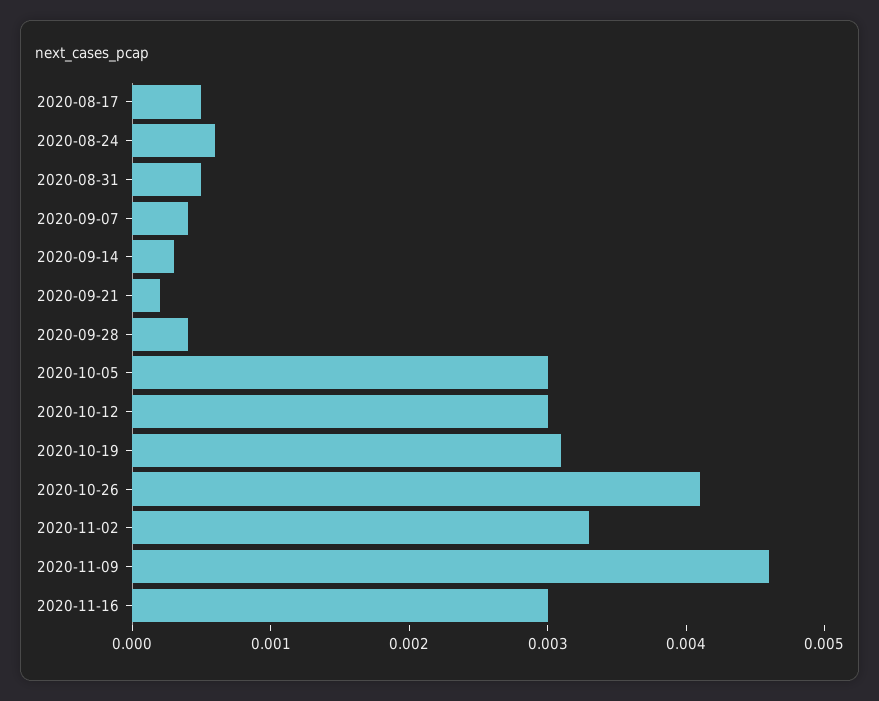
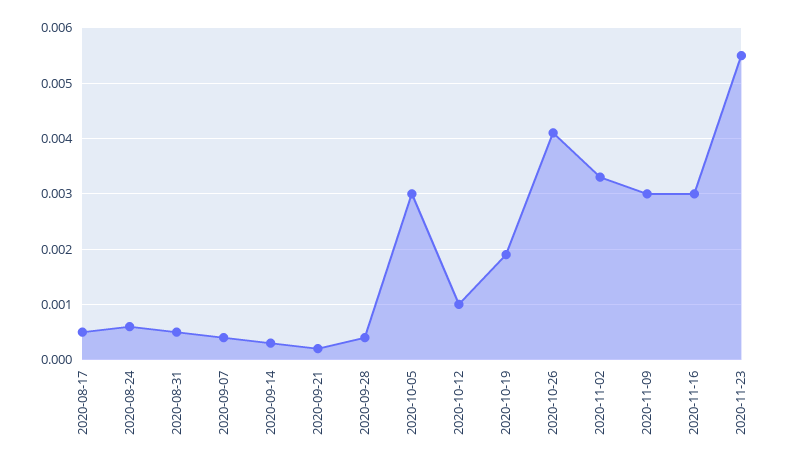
2020-10-12: 0.003 -> 0.001
2020-10-19: 0.0031 -> 0.002
2020-11-09: 0.0046 -> 0.003
2020-11-23: none -> 0.0055

